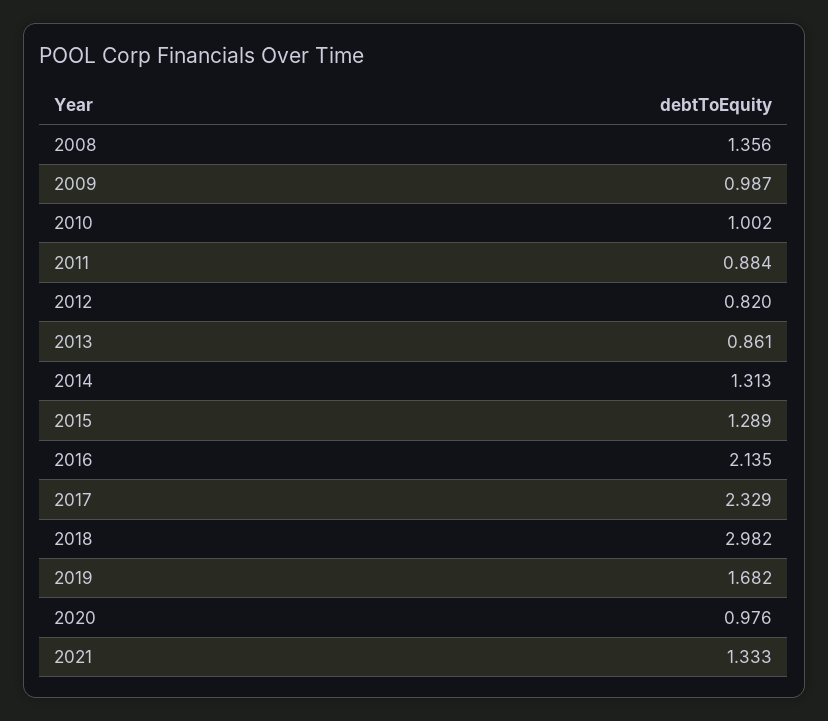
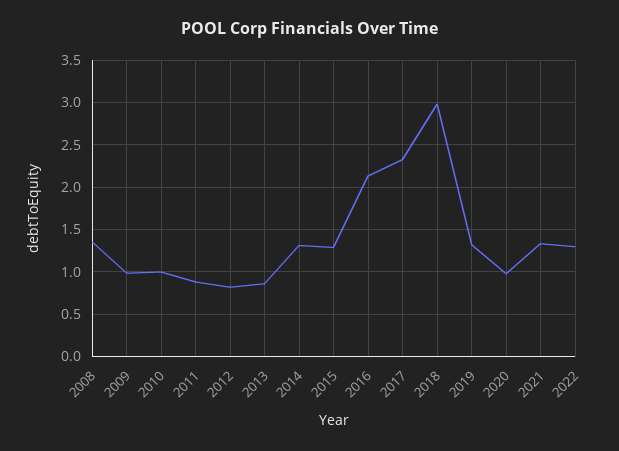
2019: 1.682 -> 1.3
2022: none -> 1.3

